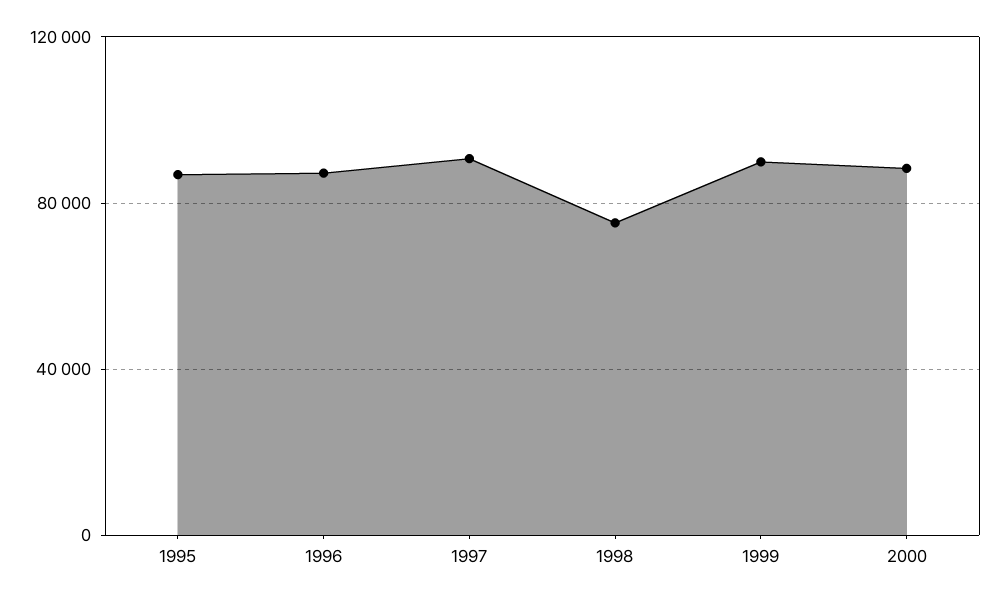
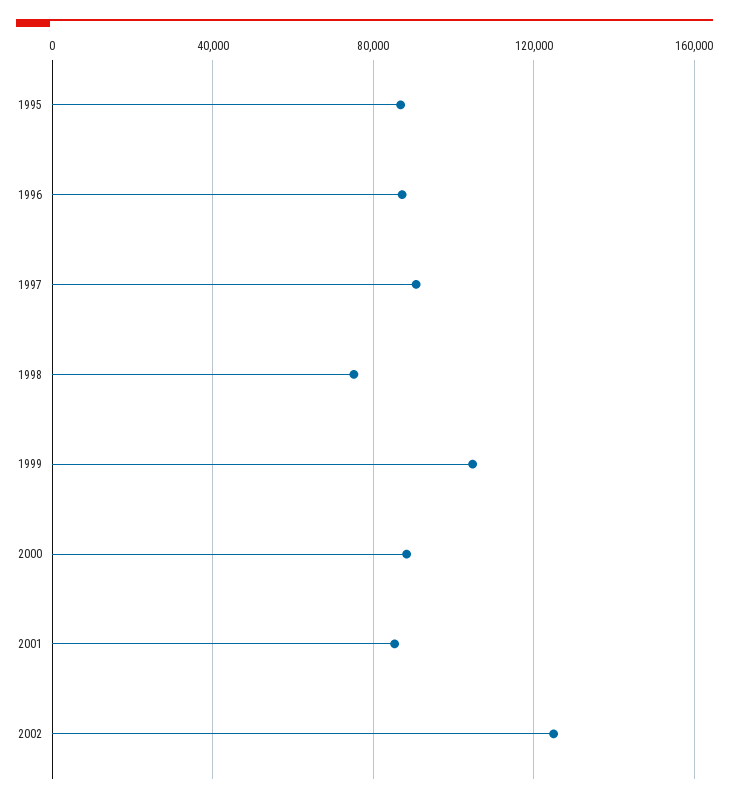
1999: 90000 -> 105000
2001: none -> 85000
2002: none -> 125000

